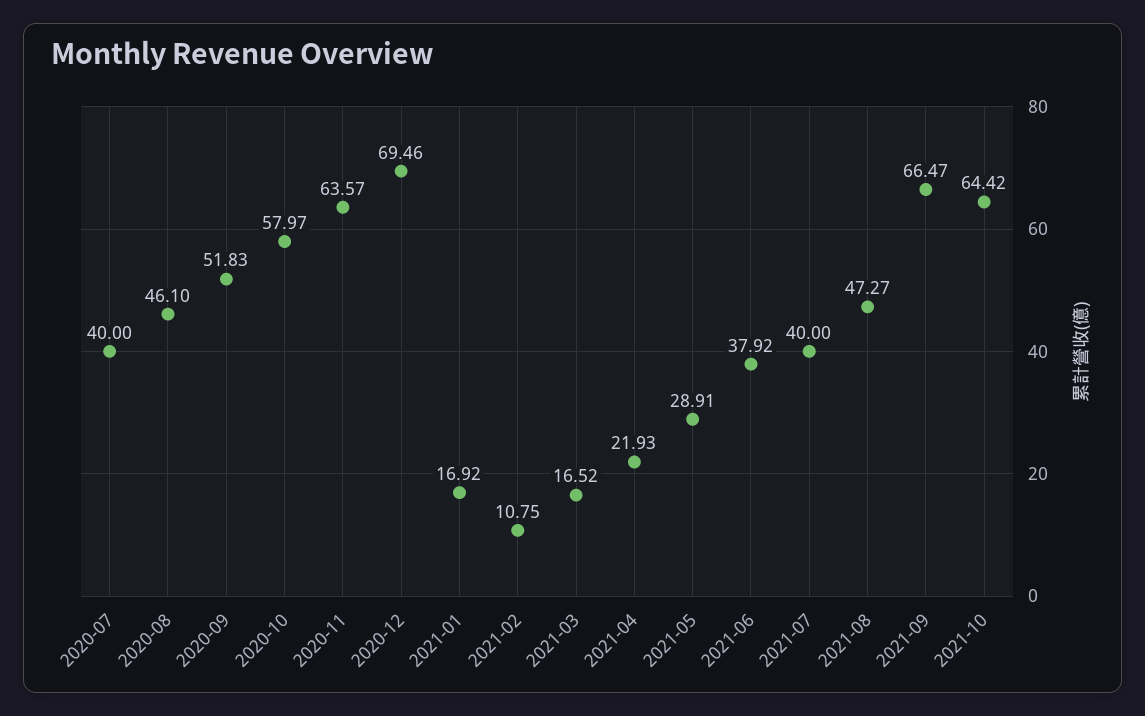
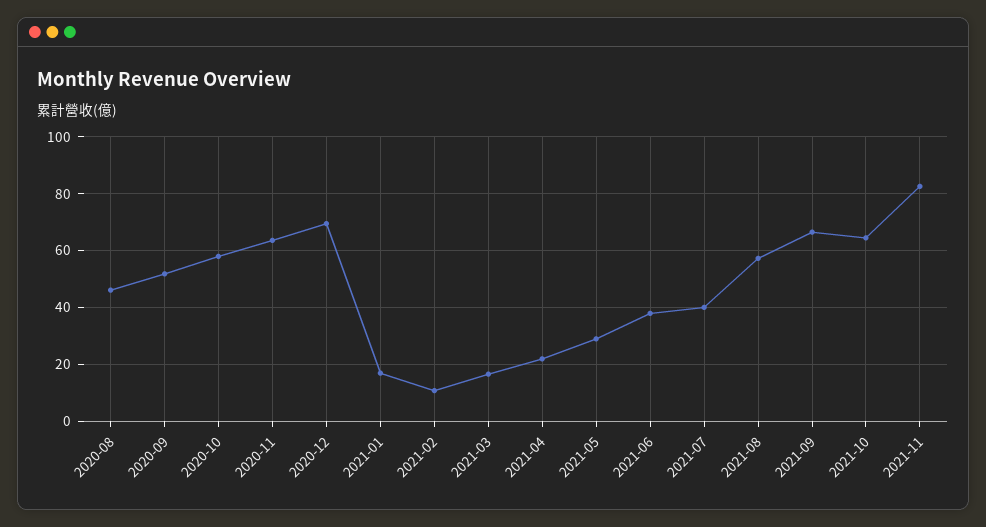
2020-07: 40 -> none
2021-08: 47.27 -> 57.5
2021-11: none -> 82.5

